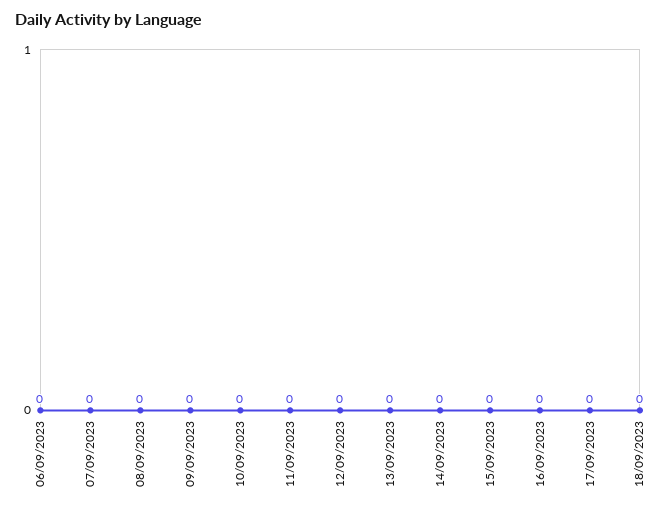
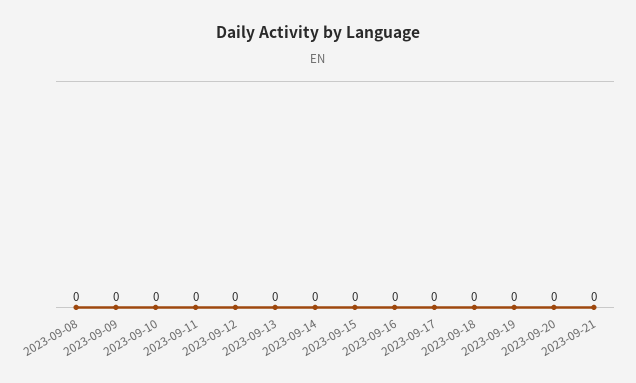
06/09/2023: 0 -> none
07/09/2023: 0 -> none
2023-09-19: none -> 0
2023-09-20: none -> 0
2023-09-21: none -> 0

